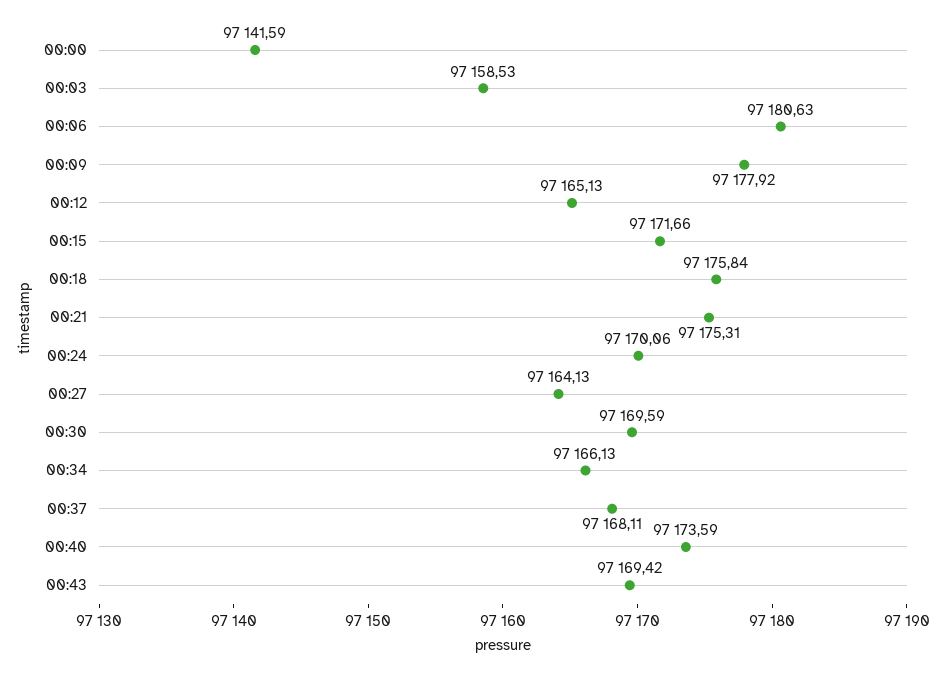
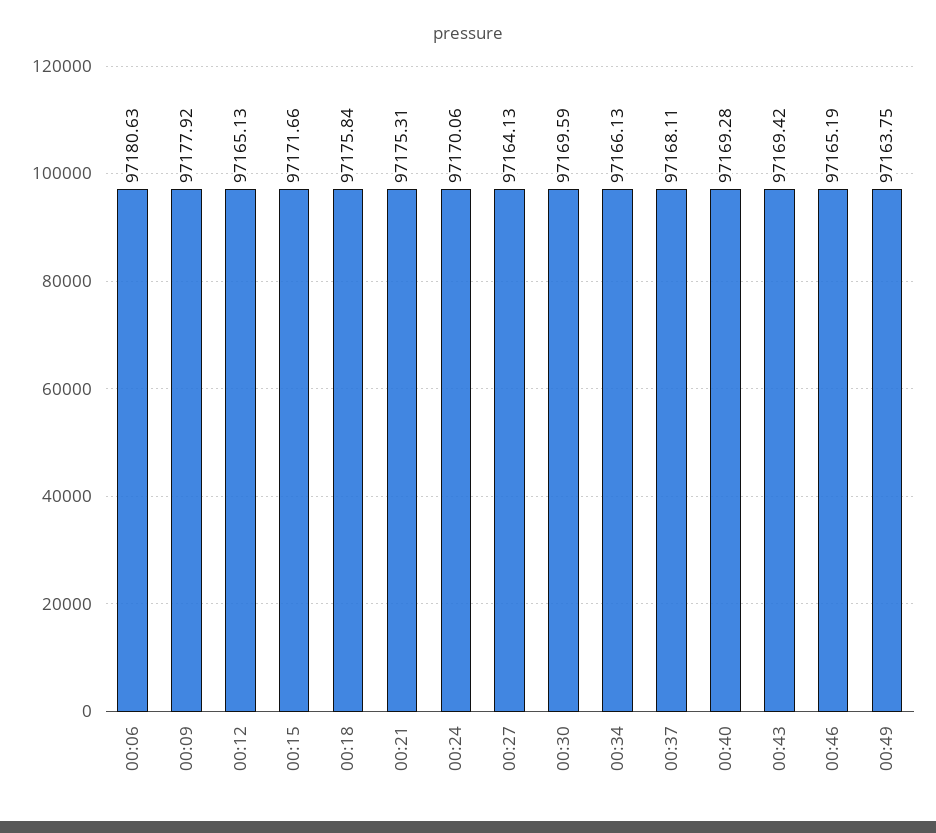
00:00: 97141.59 -> none
00:03: 97158.53 -> none
00:40: 97173.59 -> 97169.28
00:46: none -> 97165.19
00:49: none -> 97163.75

